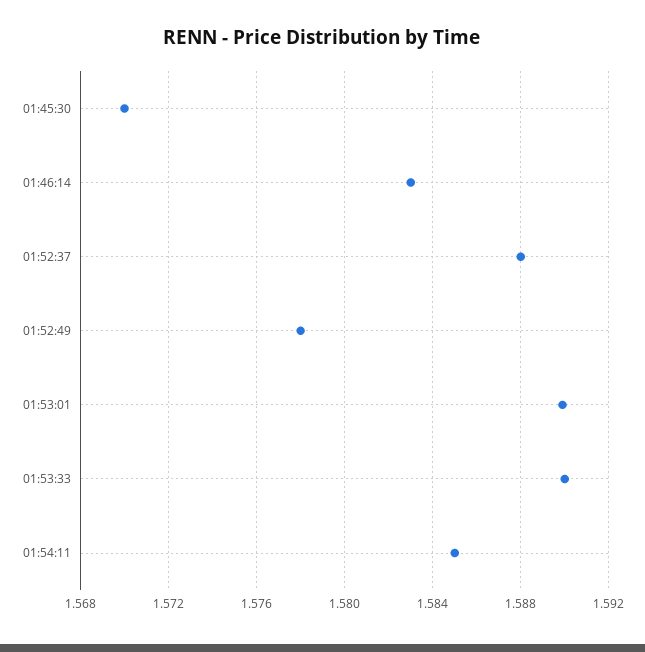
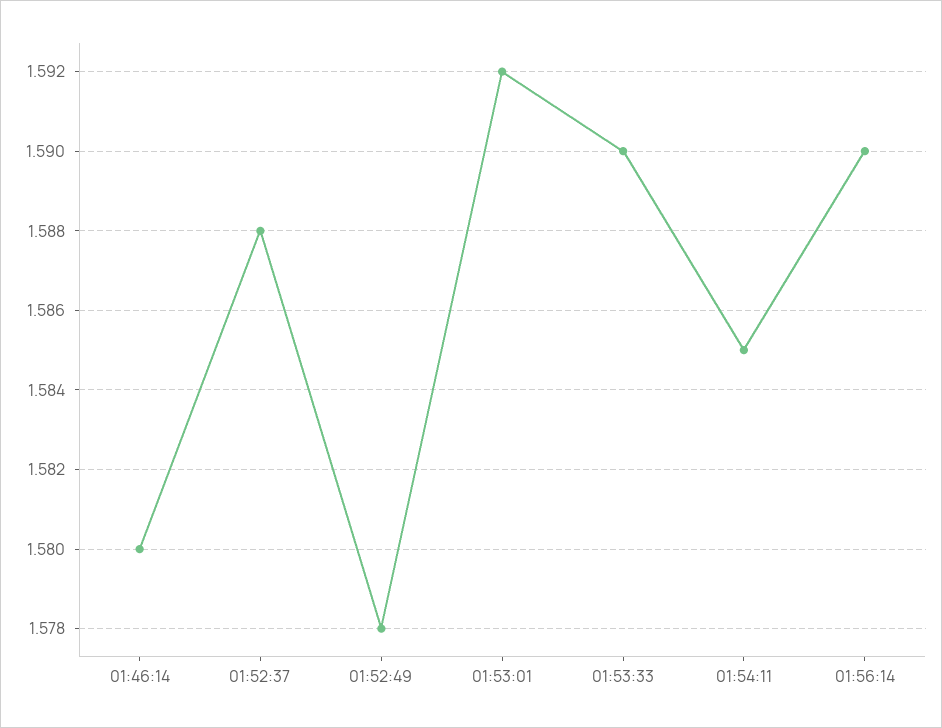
01:45:30: 1.57 -> none
01:46:14: 1.583 -> 1.58
01:53:01: 1.59 -> 1.592
01:56:14: none -> 1.59

